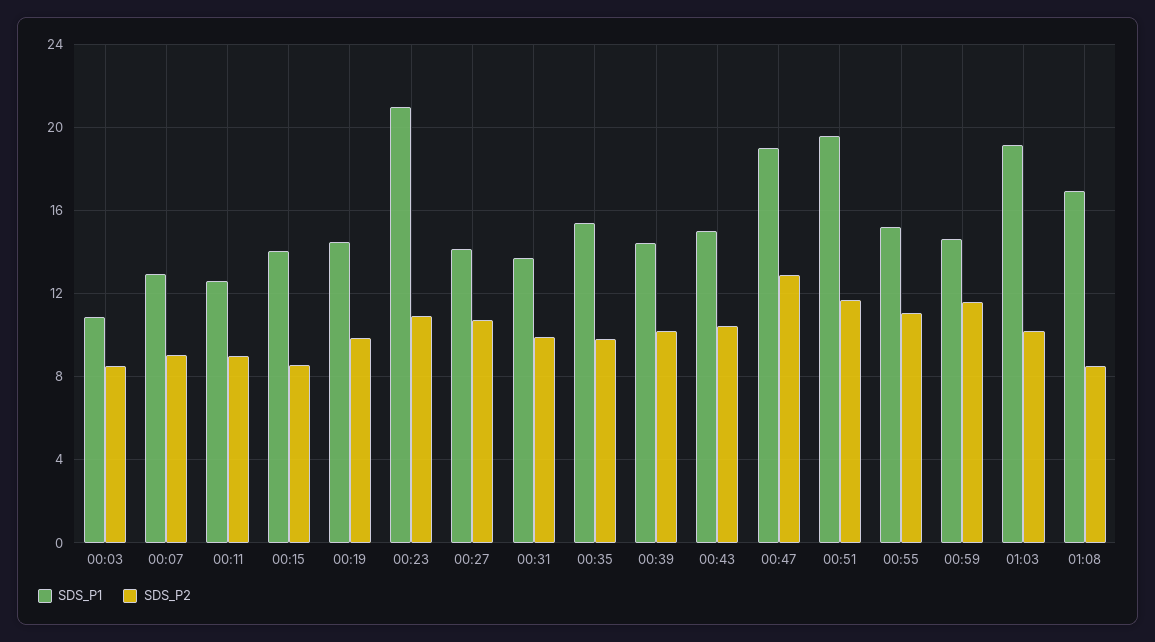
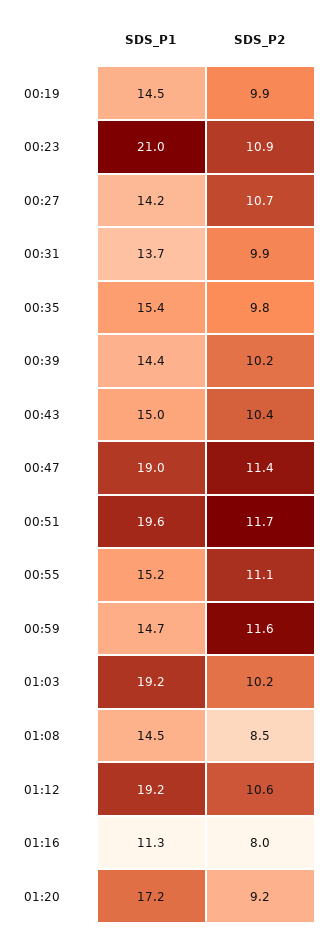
SDS_P1, 00:03: 11 -> none
SDS_P2, 00:03: 8.5 -> none
SDS_P1, 00:07: 13 -> none
SDS_P2, 00:07: 9 -> none
SDS_P1, 00:11: 12.5 -> none
SDS_P2, 00:11: 9 -> none
SDS_P1, 00:15: 14 -> none
SDS_P2, 00:15: 8.5 -> none
SDS_P2, 00:47: 13 -> 11.4
SDS_P1, 01:08: 17 -> 14.5
SDS_P1, 01:12: none -> 19.2
SDS_P2, 01:12: none -> 10.6
SDS_P1, 01:16: none -> 11.3
SDS_P2, 01:16: none -> 8
SDS_P1, 01:20: none -> 17.2
SDS_P2, 01:20: none -> 9.2

